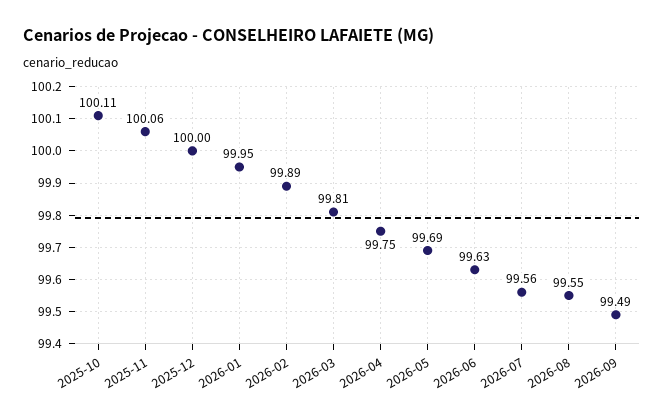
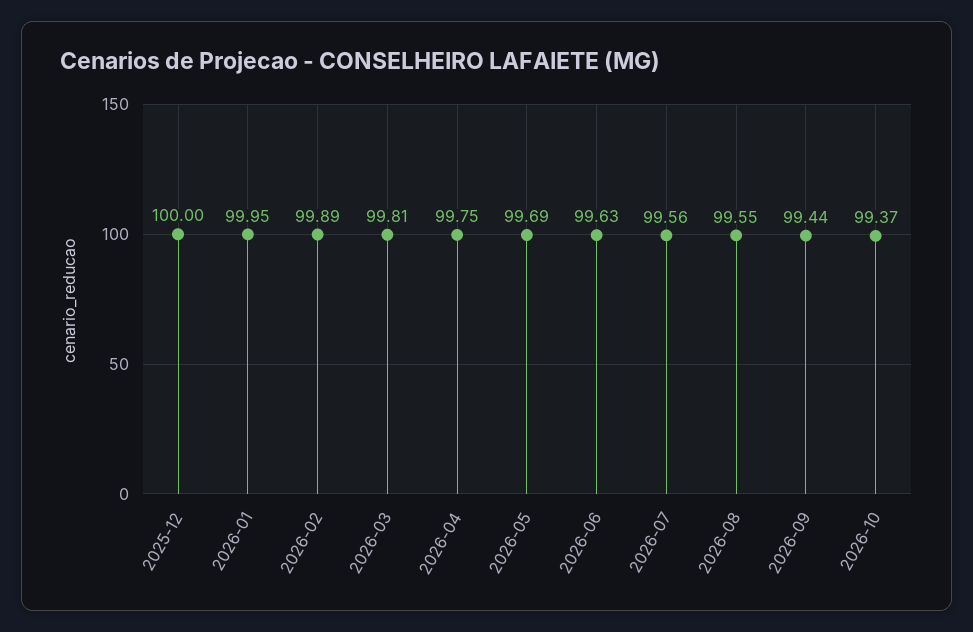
2025-10: 100.11 -> none
2025-11: 100.06 -> none
2026-09: 99.49 -> 99.44
2026-10: none -> 99.37

